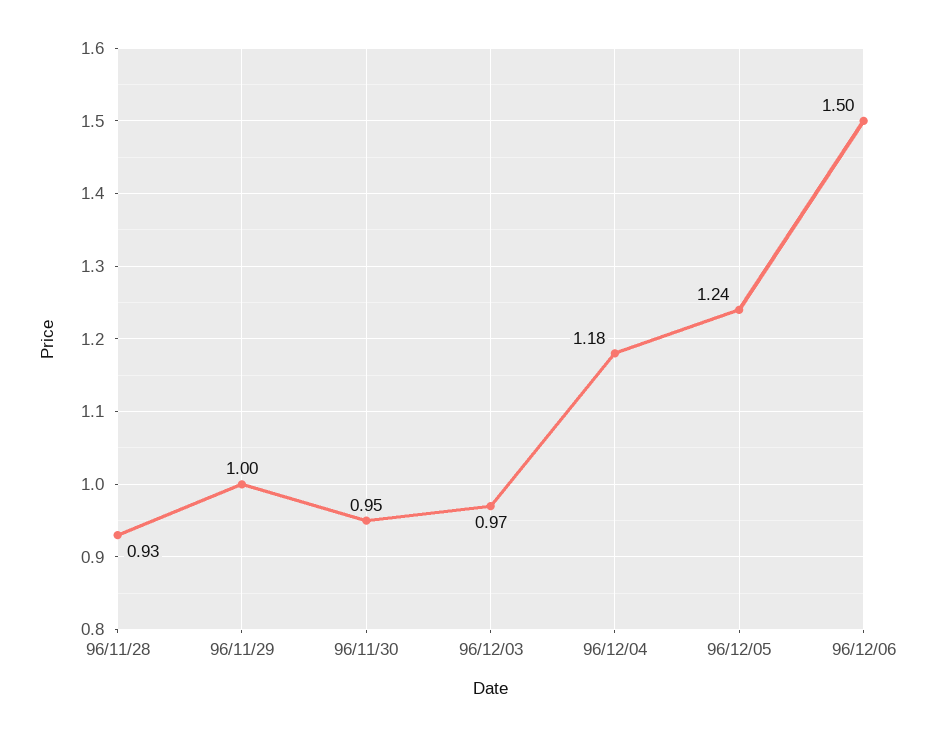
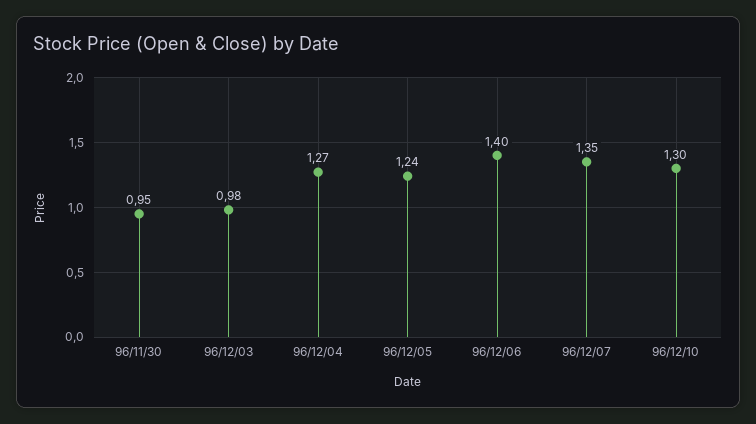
96/11/28: 0.93 -> none
96/11/29: 1 -> none
96/12/03: 0.97 -> 0.98
96/12/04: 1.18 -> 1.27
96/12/06: 1.5 -> 1.4
96/12/07: none -> 1.35
96/12/10: none -> 1.3

